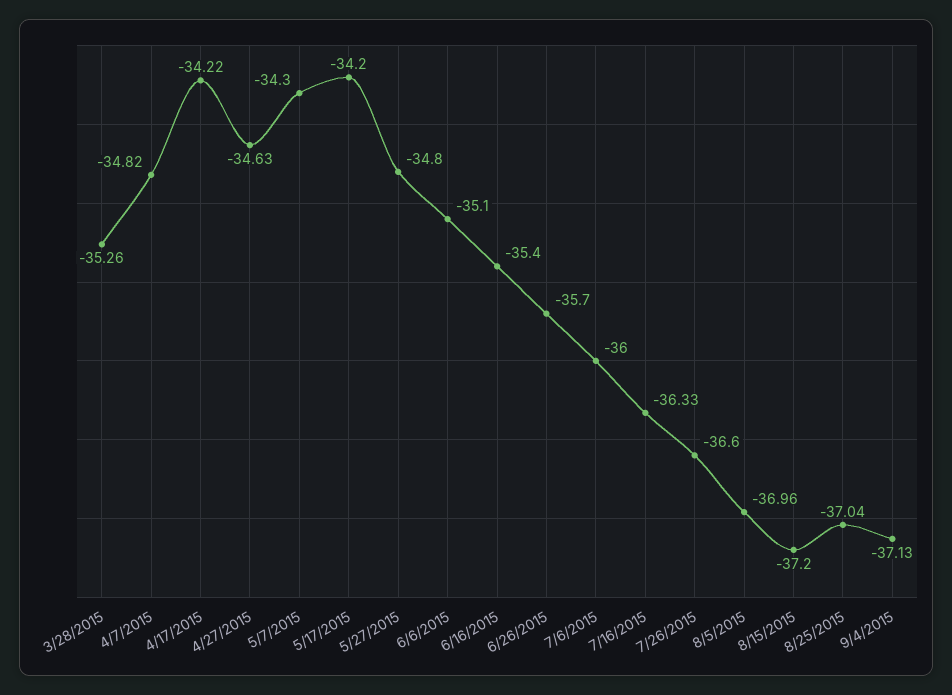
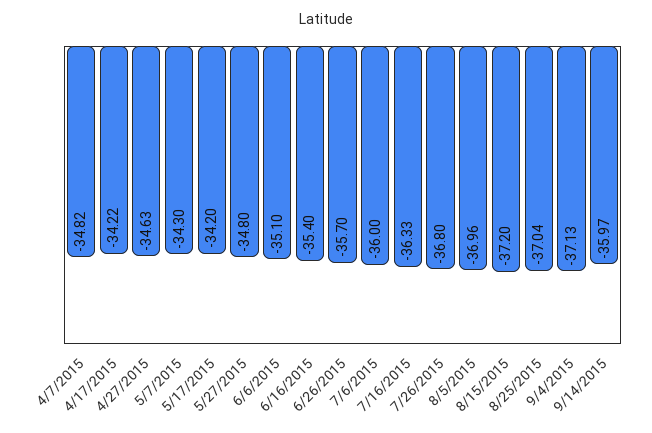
3/28/2015: -35.26 -> none
7/26/2015: -36.6 -> -36.8
9/14/2015: none -> -35.97

